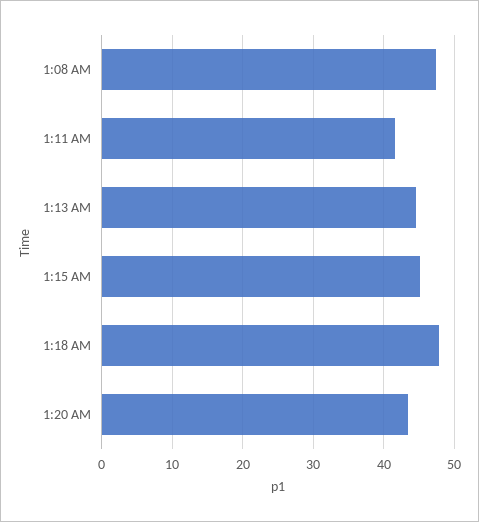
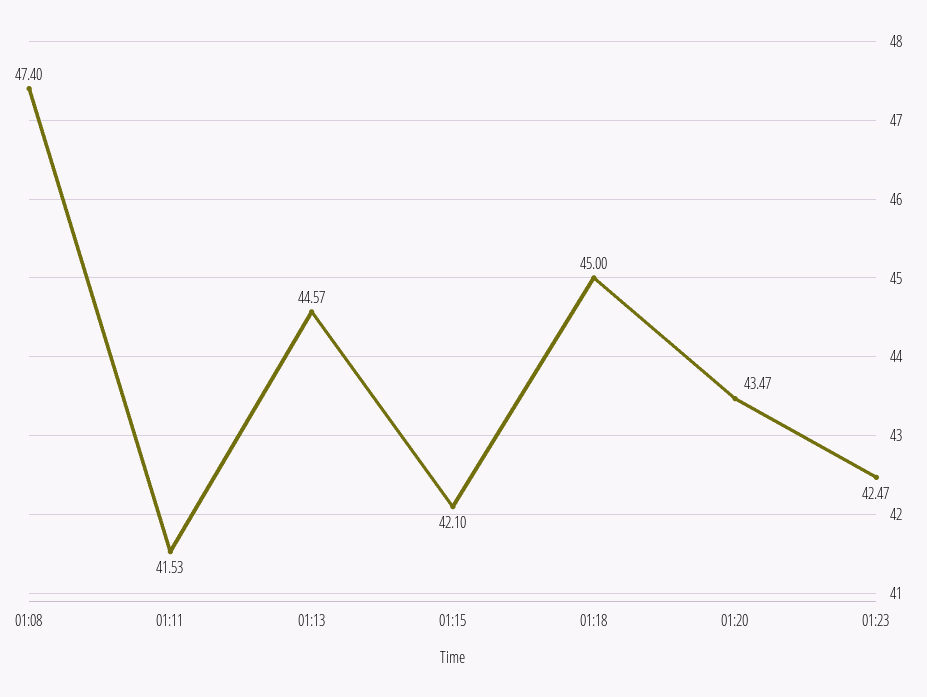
1:15 AM: 45 -> 42.1
1:18 AM: 48 -> 45
01:23: none -> 42.47

